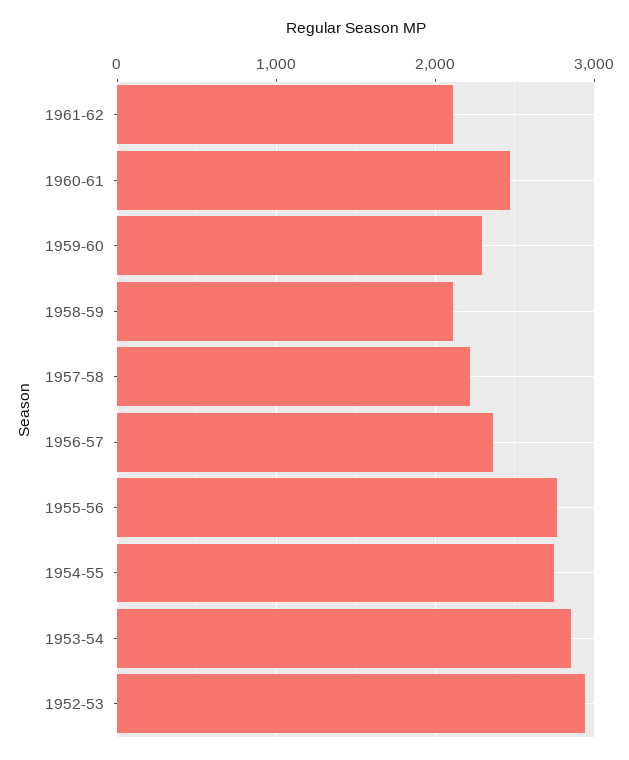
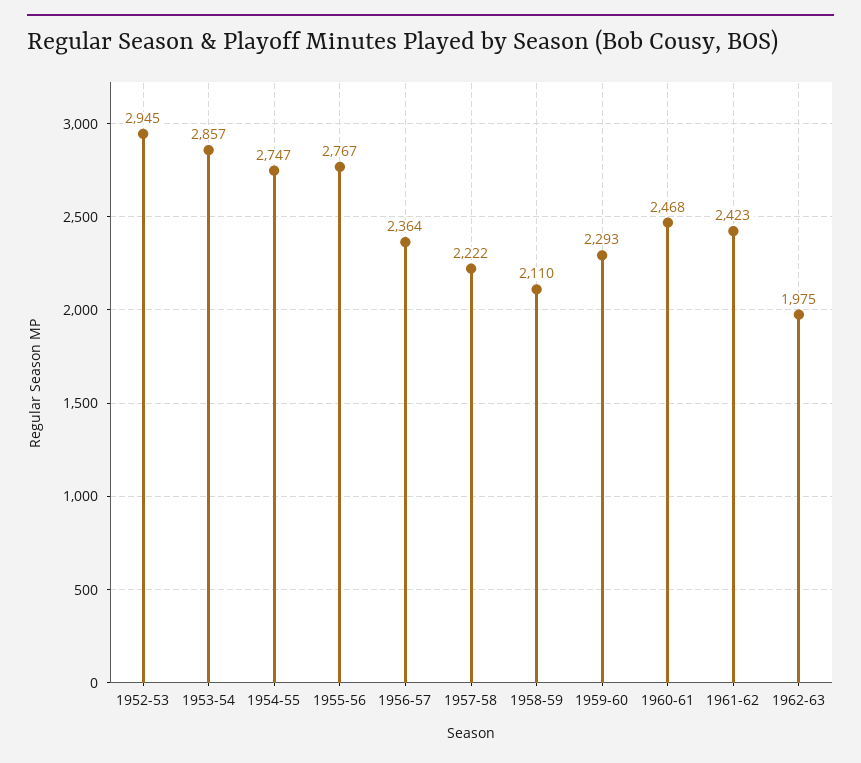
1961-62: 2100 -> 2423
1962-63: none -> 1975

